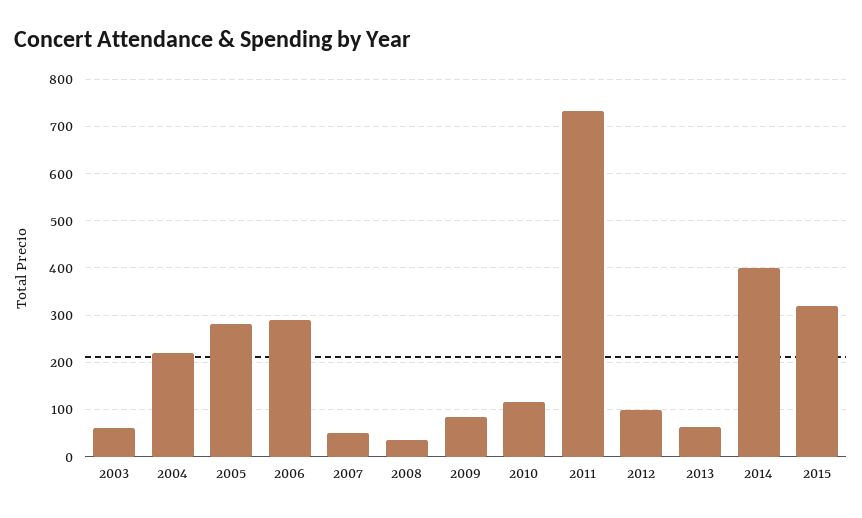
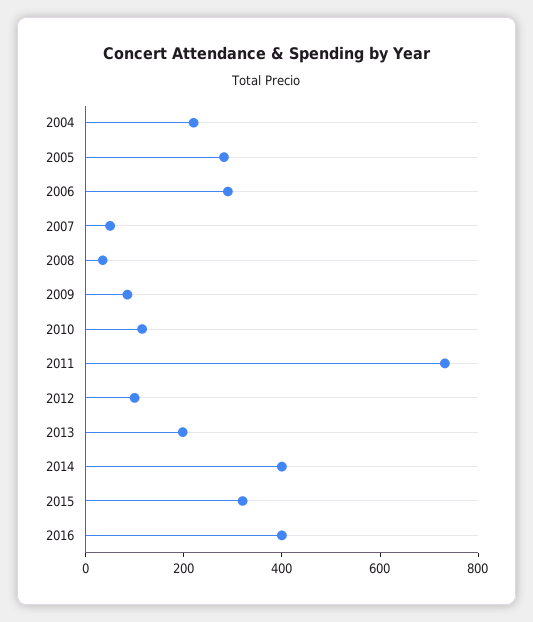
2003: 60 -> none
2013: 60 -> 200
2016: none -> 400

